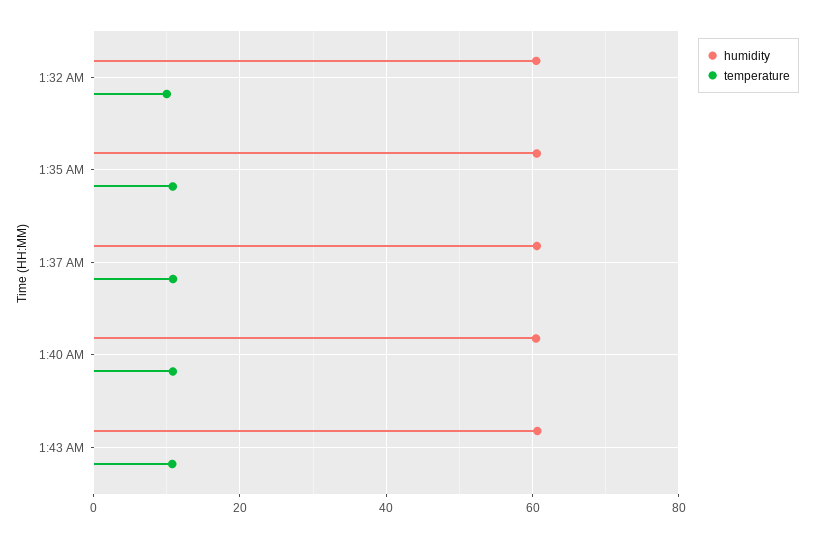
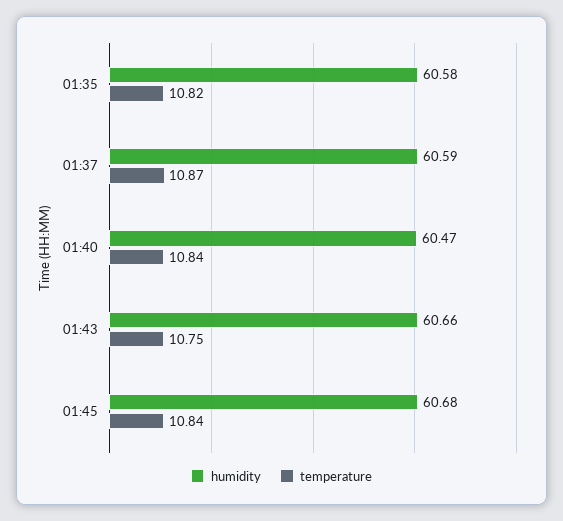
humidity, 1:32 AM: 60 -> none
temperature, 1:32 AM: 10 -> none
humidity, 01:45: none -> 60.68
temperature, 01:45: none -> 10.84

